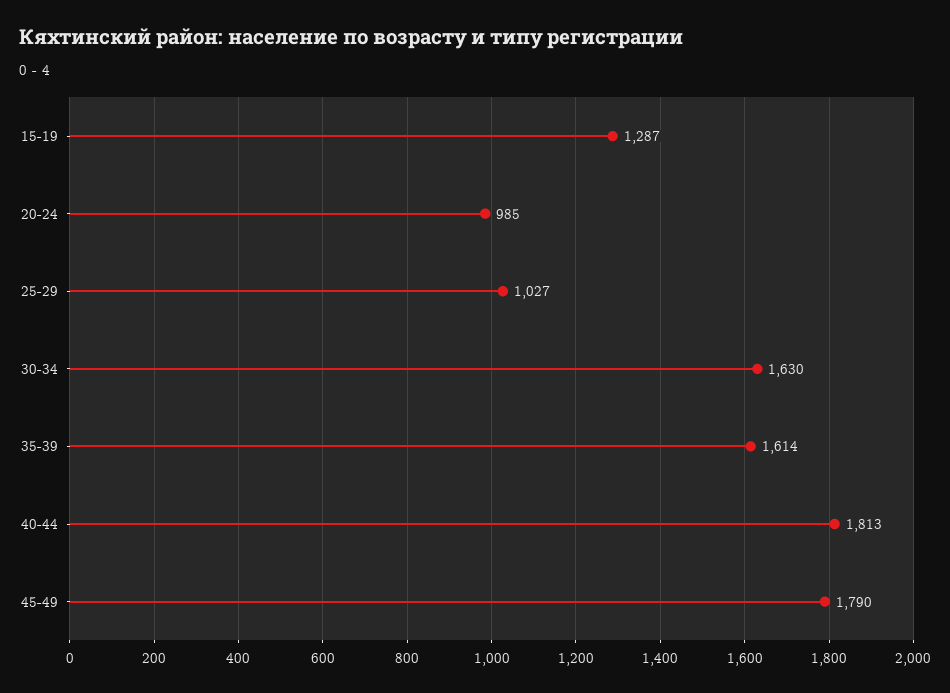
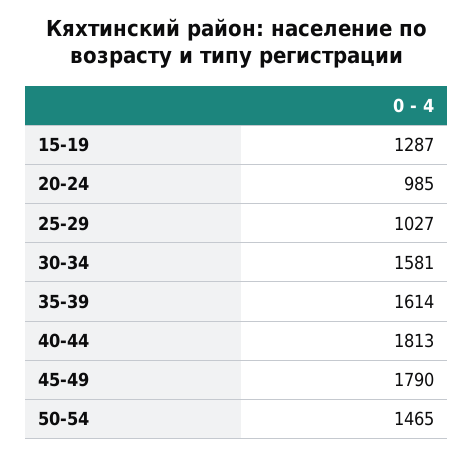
30-34: 1630 -> 1581
50-54: none -> 1465

